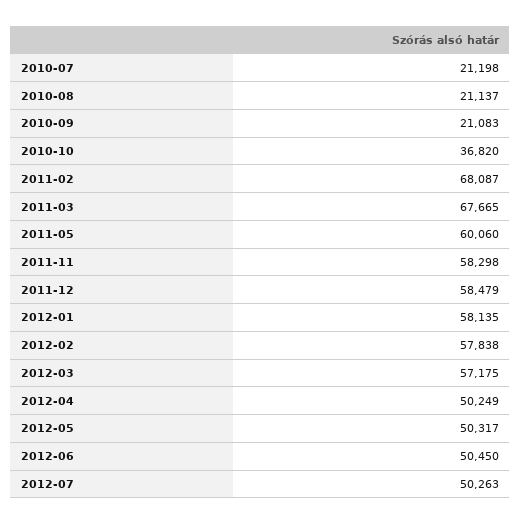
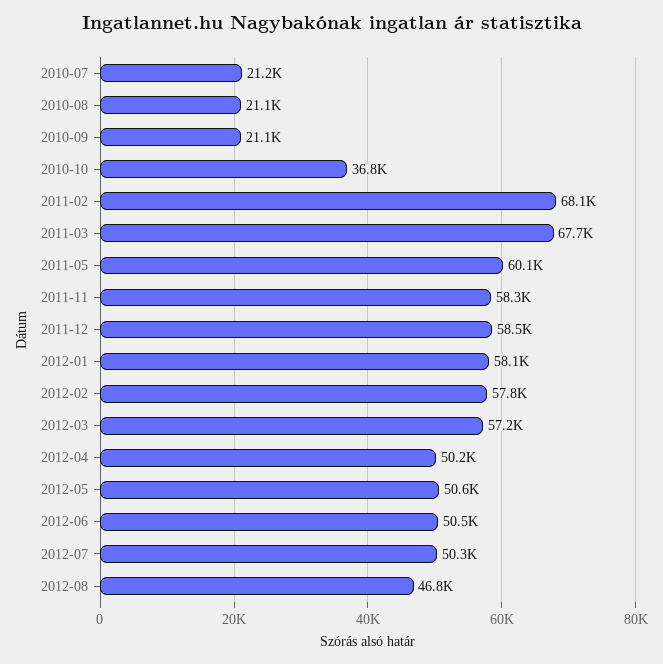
2012-05: 50317 -> 50600
2012-08: none -> 46800

